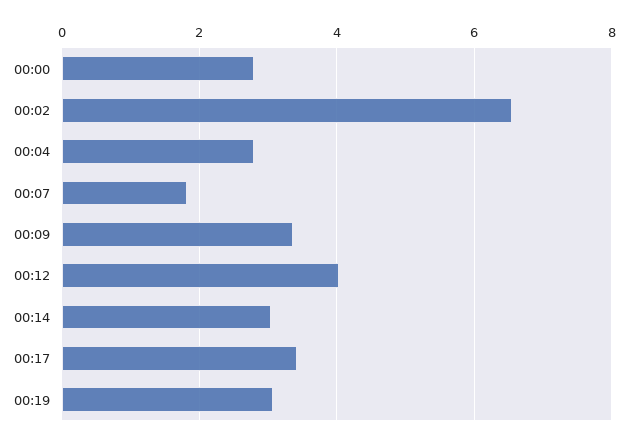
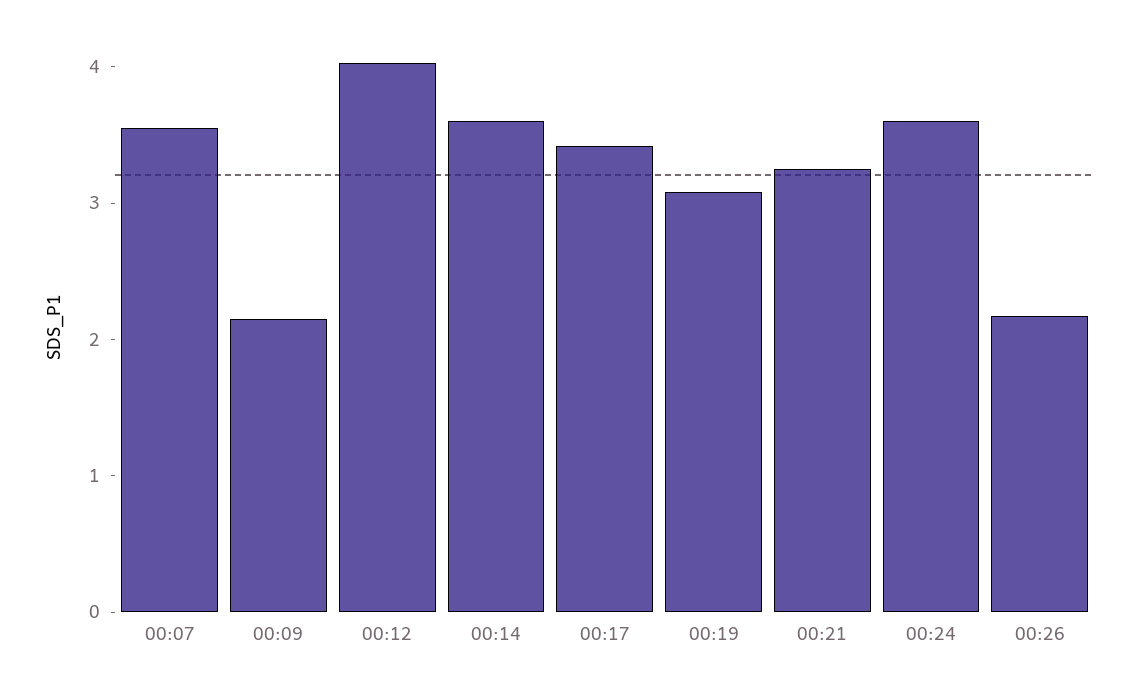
00:00: 2.8 -> none
00:02: 6.6 -> none
00:04: 2.8 -> none
00:07: 1.8 -> 3.6
00:09: 3.4 -> 2.2
00:14: 3 -> 3.6
00:21: none -> 3.2
00:24: none -> 3.6
00:26: none -> 2.2

